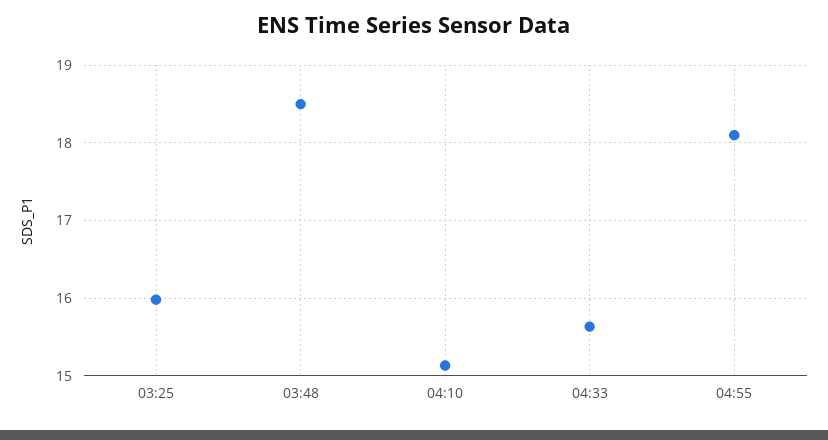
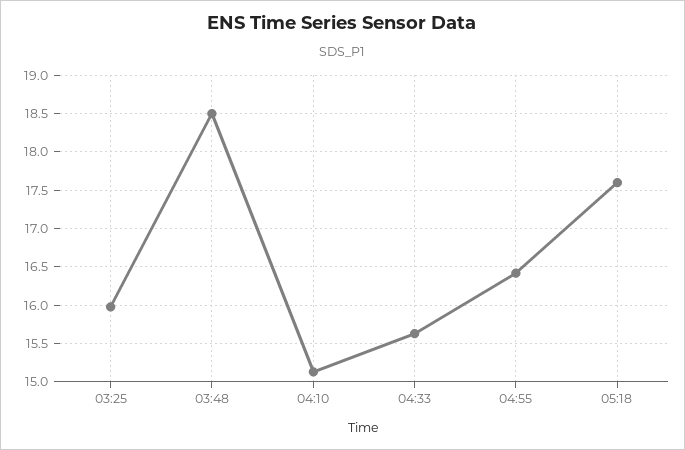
04:55: 18.1 -> 16.4
05:18: none -> 17.6

